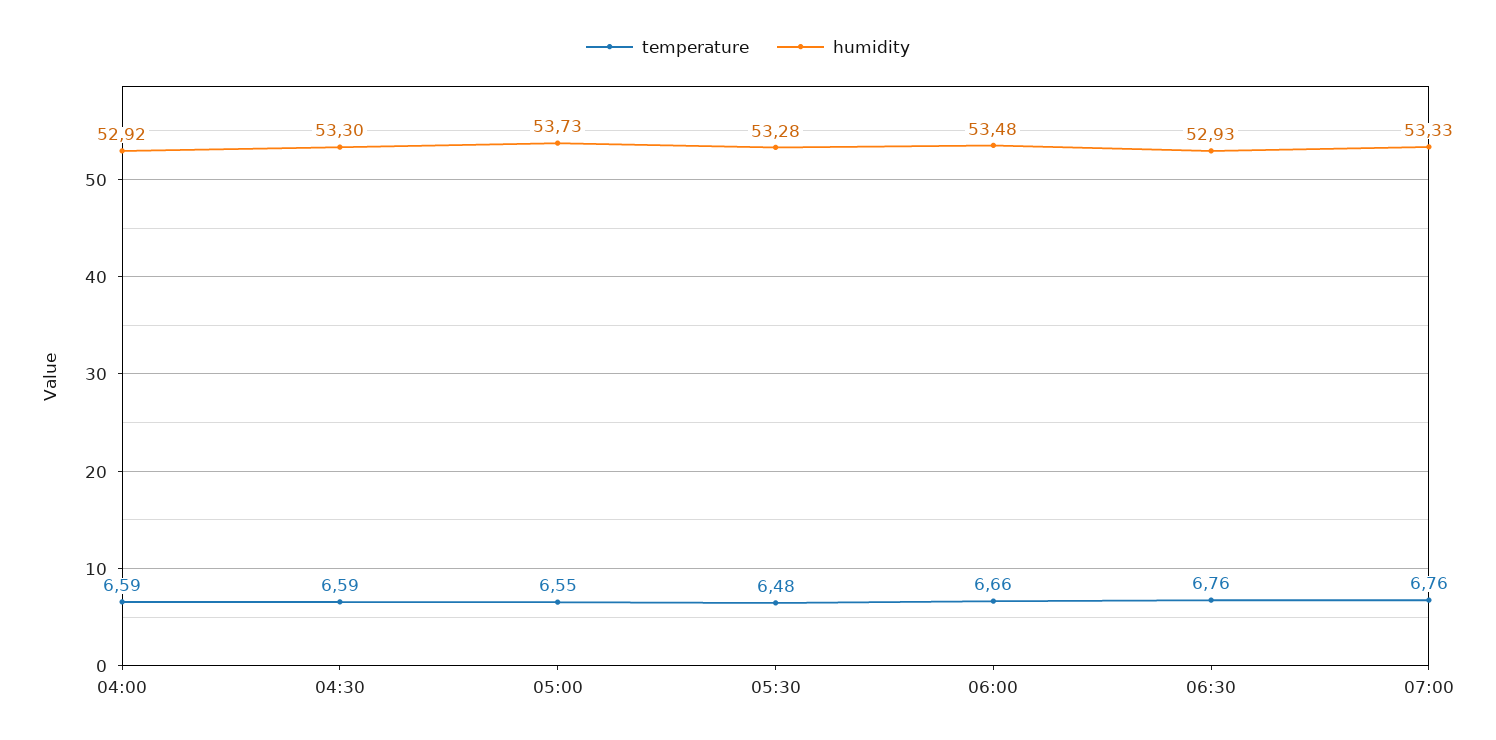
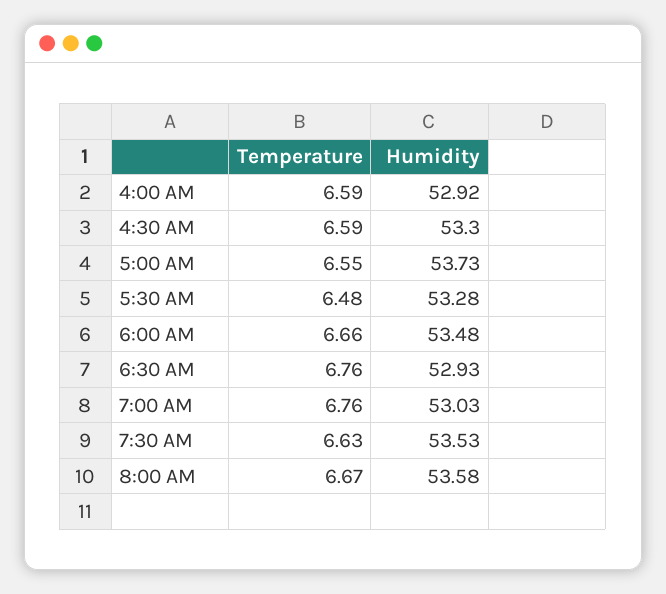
humidity, 07:00: 53.33 -> 53.03
temperature, 7:30 AM: none -> 6.63
humidity, 7:30 AM: none -> 53.53
temperature, 8:00 AM: none -> 6.67
humidity, 8:00 AM: none -> 53.58

